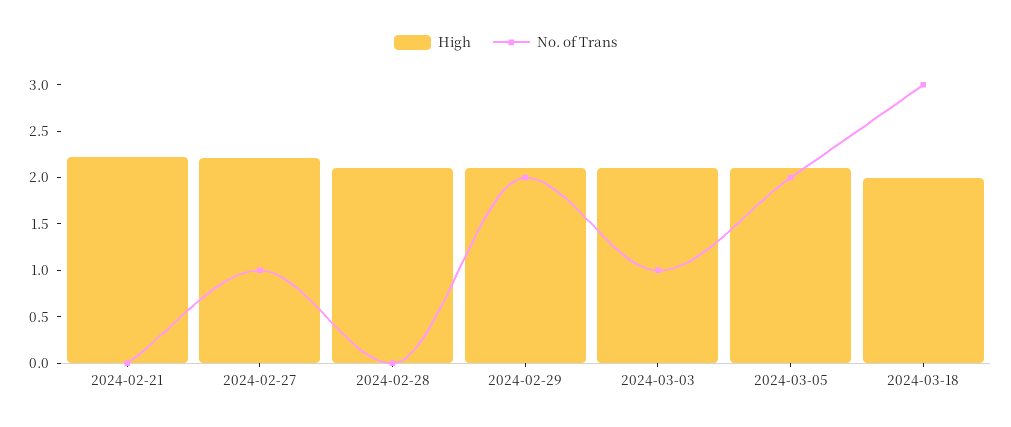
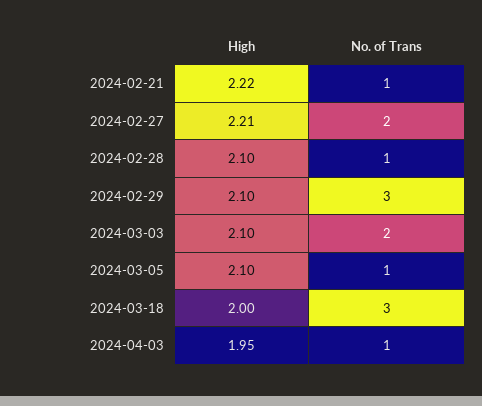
No. of Trans, 2024-02-21: 0 -> 1
No. of Trans, 2024-02-27: 1 -> 2
No. of Trans, 2024-02-28: 0 -> 1
No. of Trans, 2024-02-29: 2 -> 3
No. of Trans, 2024-03-03: 1 -> 2
No. of Trans, 2024-03-05: 2 -> 1
High, 2024-04-03: none -> 1.95
No. of Trans, 2024-04-03: none -> 1

